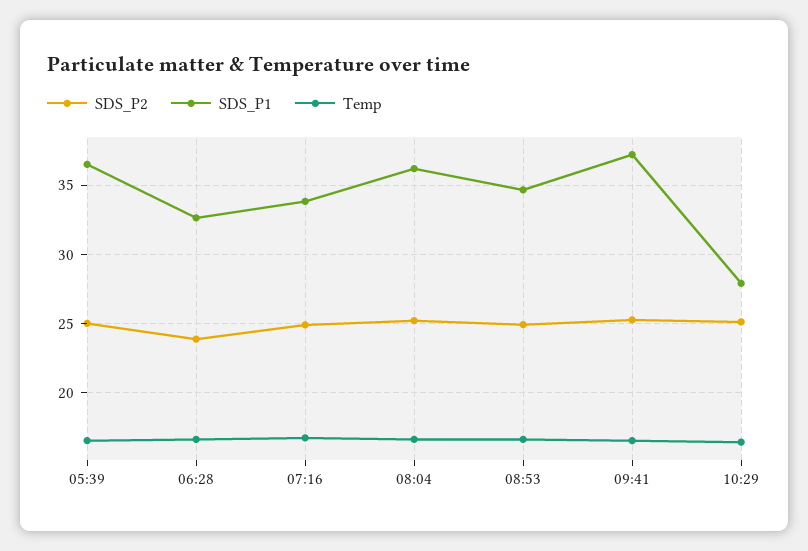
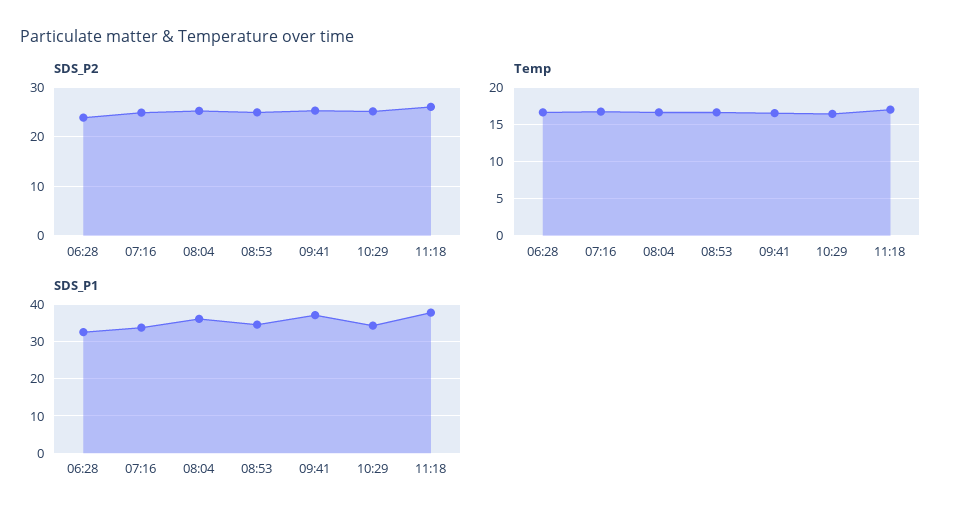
SDS_P2, 05:39: 25 -> none
SDS_P1, 05:39: 36.5 -> none
Temp, 05:39: 16.5 -> none
SDS_P1, 10:29: 28 -> 34
SDS_P2, 11:18: none -> 26
Temp, 11:18: none -> 17
SDS_P1, 11:18: none -> 38

